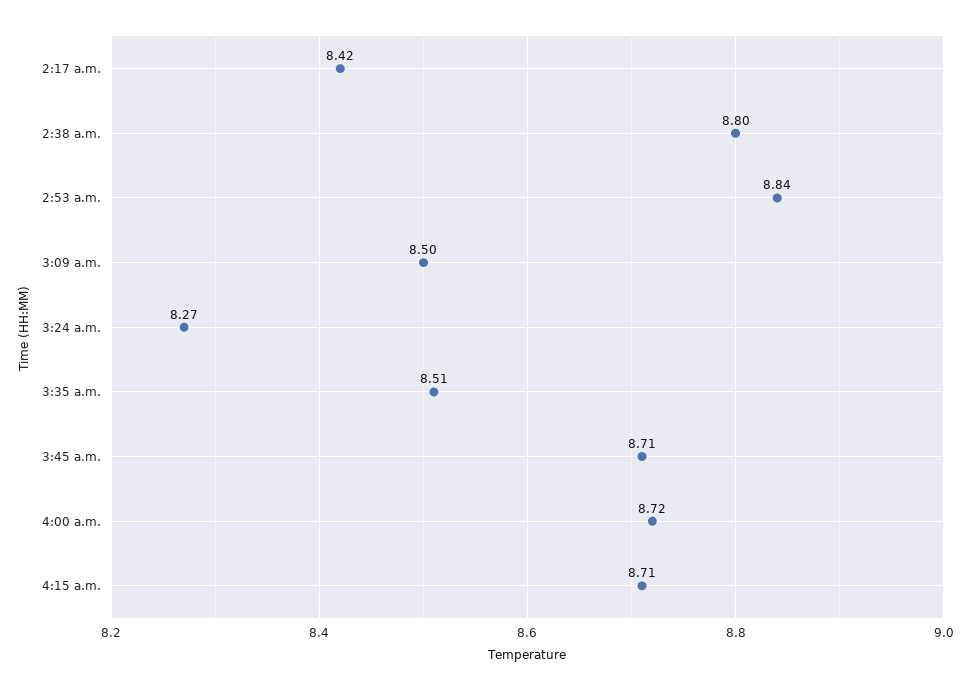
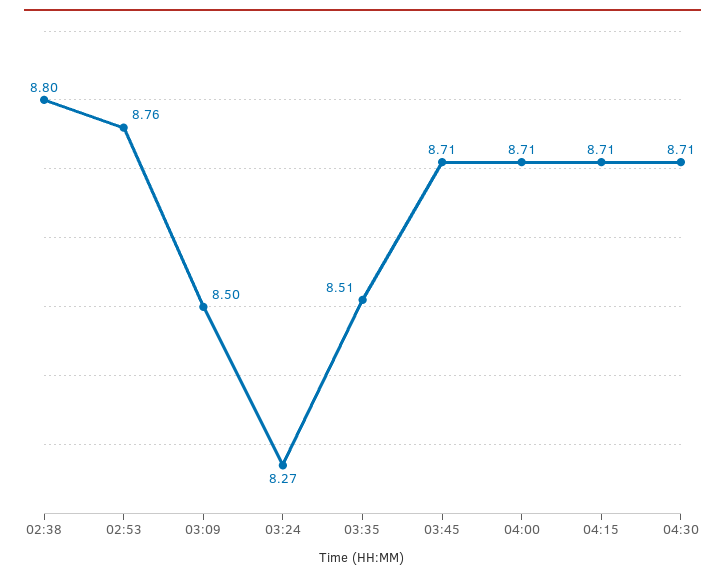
2:17 a.m.: 8.42 -> none
2:53 a.m.: 8.84 -> 8.76
4:00 a.m.: 8.72 -> 8.71
04:30: none -> 8.71

